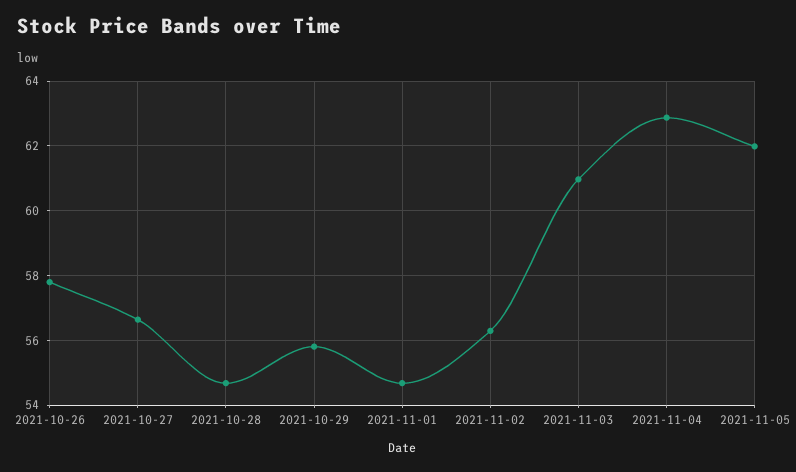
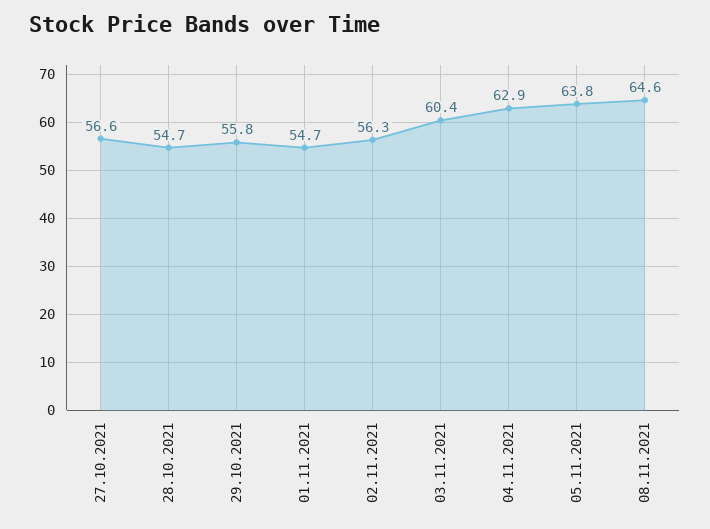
2021-10-26: 57.8 -> none
2021-11-03: 61 -> 60.4
2021-11-05: 62 -> 63.8
08.11.2021: none -> 64.6

